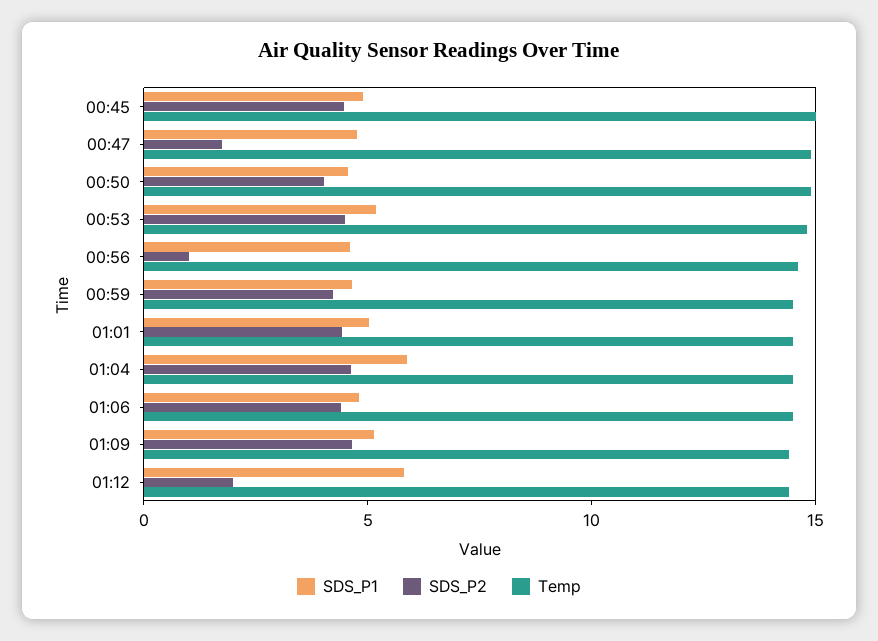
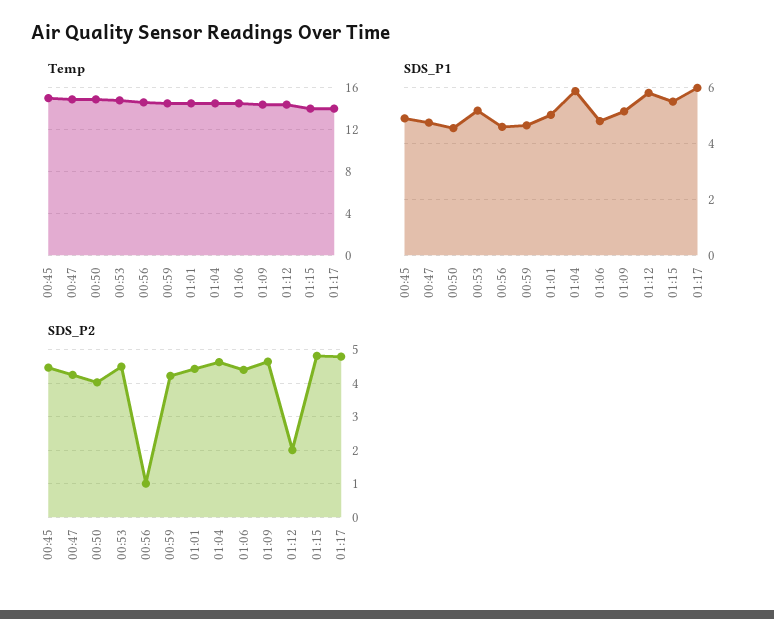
SDS_P2, 00:47: 2 -> 4.2
Temp, 01:15: none -> 14
Temp, 01:17: none -> 14
SDS_P1, 01:15: none -> 5.5
SDS_P1, 01:17: none -> 6
SDS_P2, 01:15: none -> 4.8
SDS_P2, 01:17: none -> 4.8

